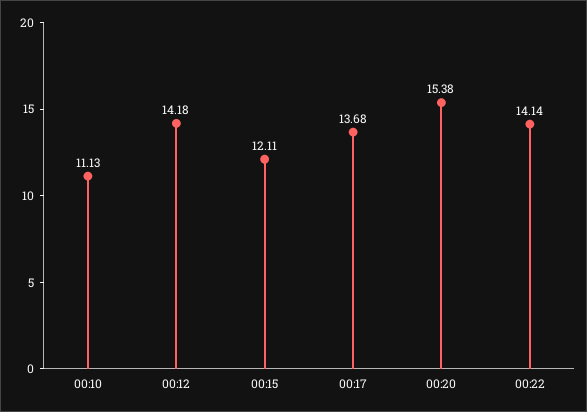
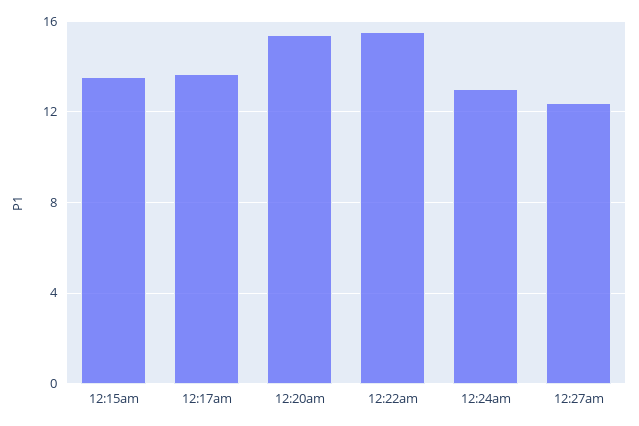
00:10: 11.13 -> none
00:12: 14.18 -> none
00:15: 12.11 -> 13.5
00:22: 14.14 -> 15.5
12:24am: none -> 13
12:27am: none -> 12.5

